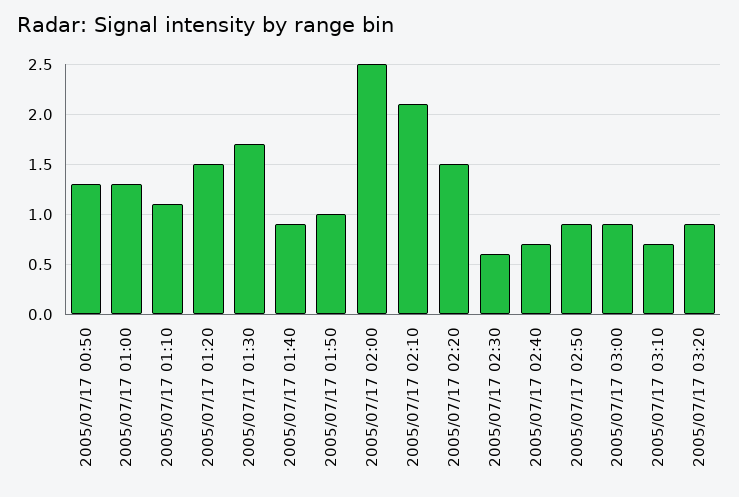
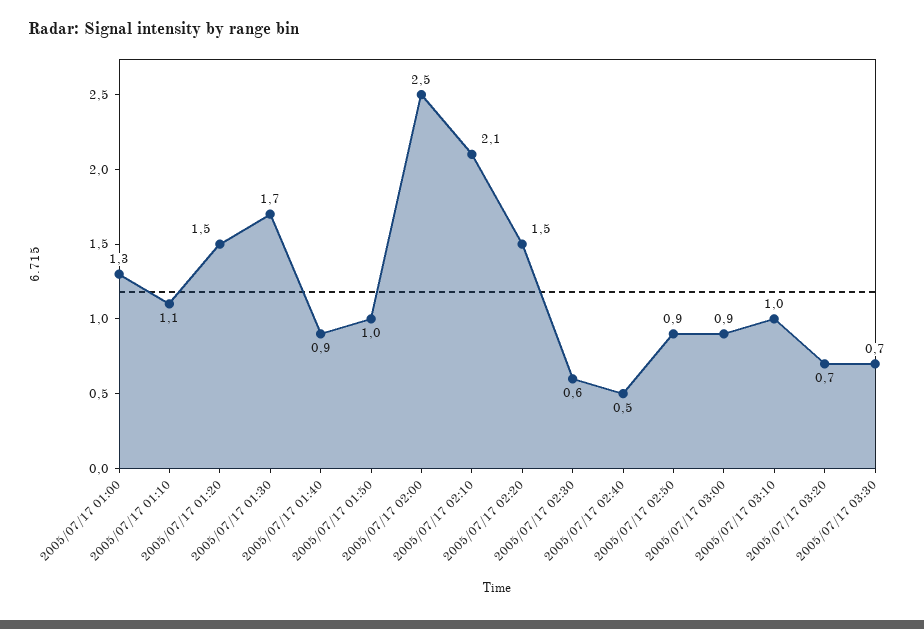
2005/07/17 00:50: 1.3 -> none
2005/07/17 02:40: 0.7 -> 0.5
2005/07/17 03:10: 0.7 -> 1
2005/07/17 03:20: 0.9 -> 0.7
2005/07/17 03:30: none -> 0.7

